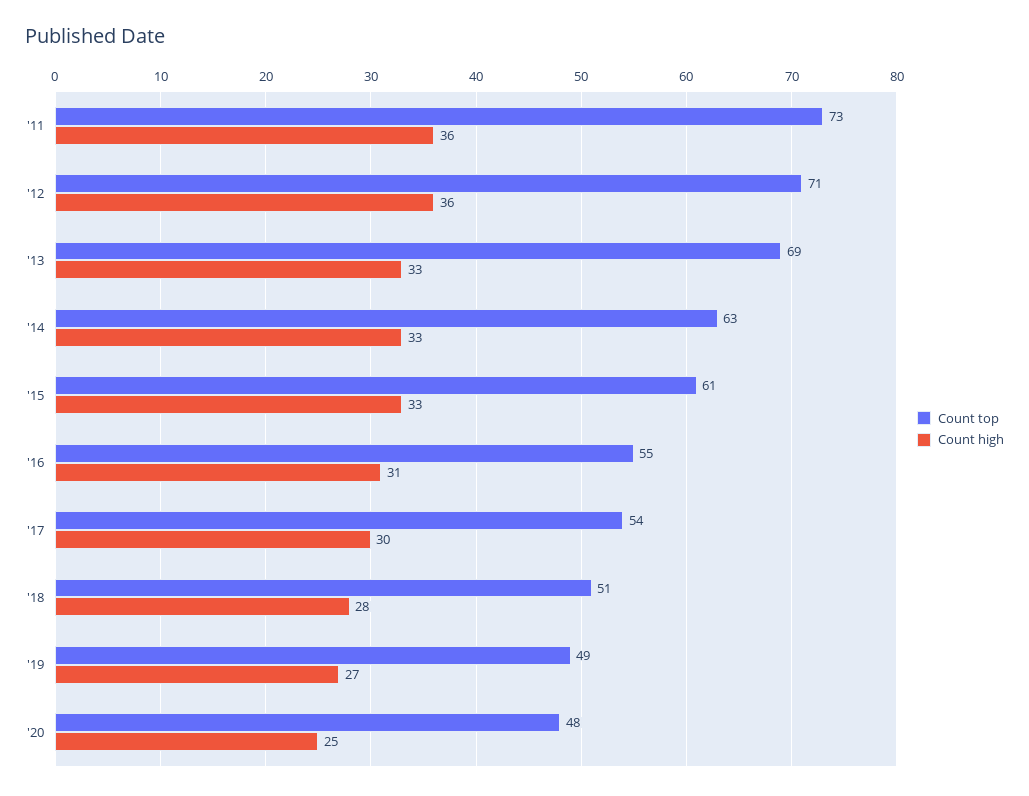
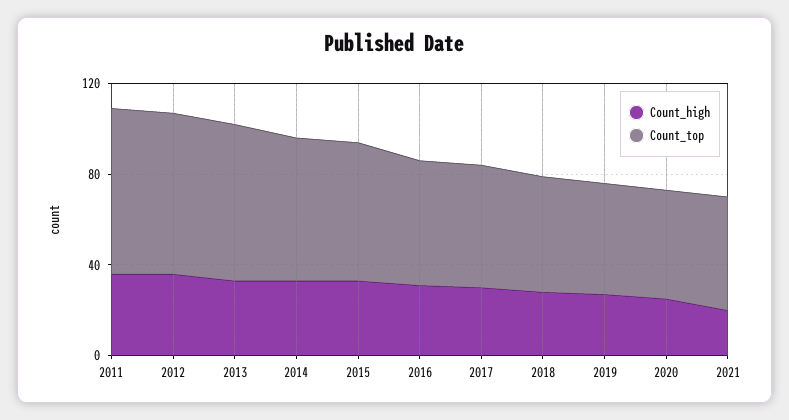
Count high, 2021: none -> 20
Count top, 2021: none -> 50

